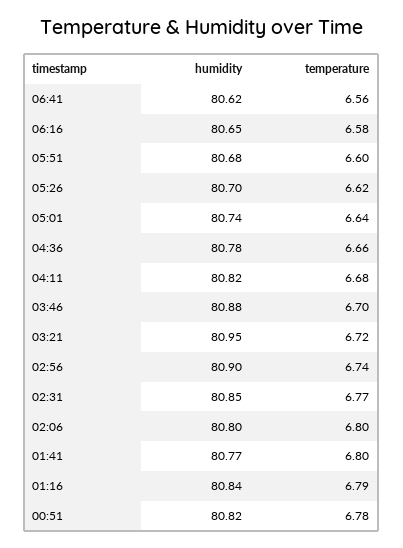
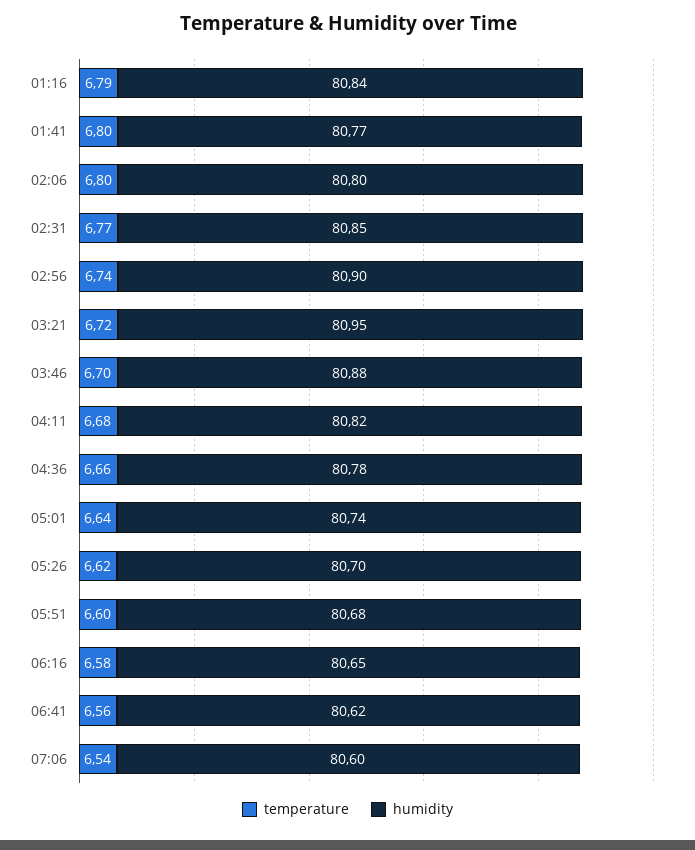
humidity, 00:51: 80.82 -> none
temperature, 00:51: 6.78 -> none
temperature, 07:06: none -> 6.54
humidity, 07:06: none -> 80.6

